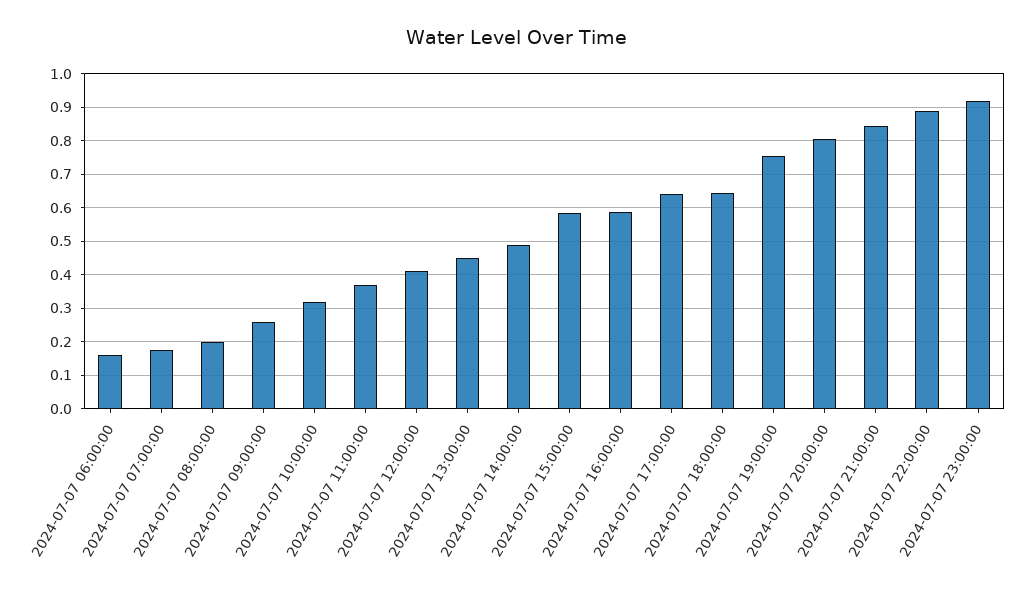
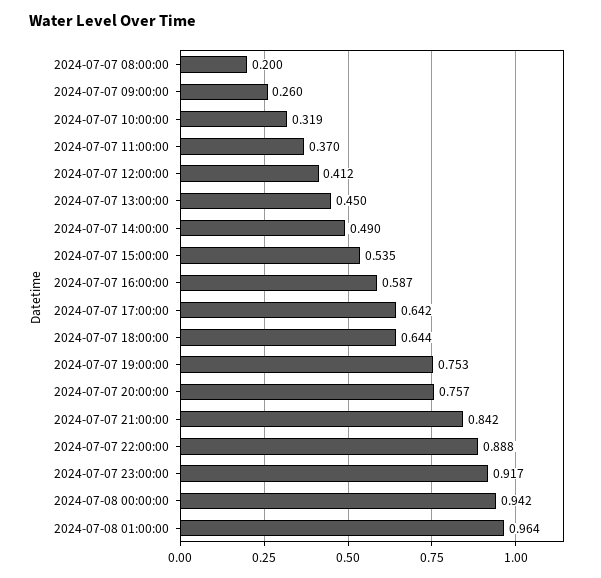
2024-07-07 06:00:00: 0.16 -> none
2024-07-07 07:00:00: 0.18 -> none
2024-07-07 15:00:00: 0.58 -> 0.535
2024-07-07 20:00:00: 0.8 -> 0.757
2024-07-08 00:00:00: none -> 0.942
2024-07-08 01:00:00: none -> 0.964

